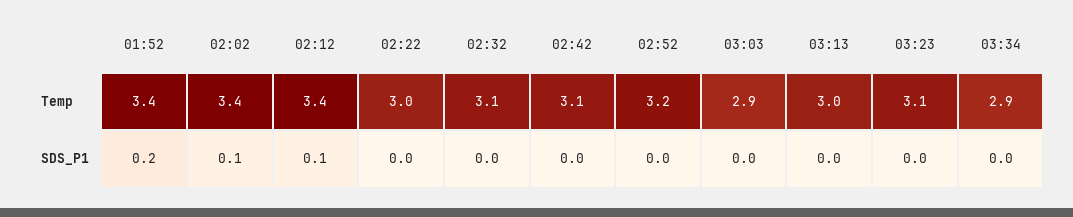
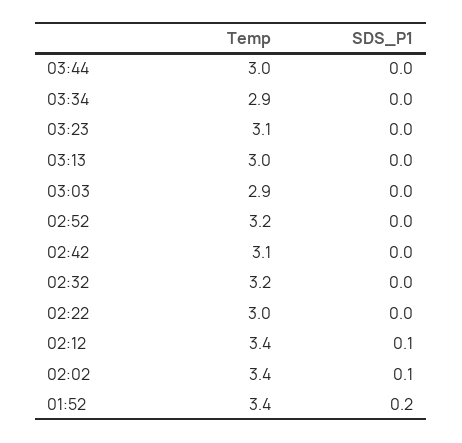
02:32, Temp: 3.1 -> 3.2
03:44, Temp: none -> 3
03:44, SDS_P1: none -> 0

